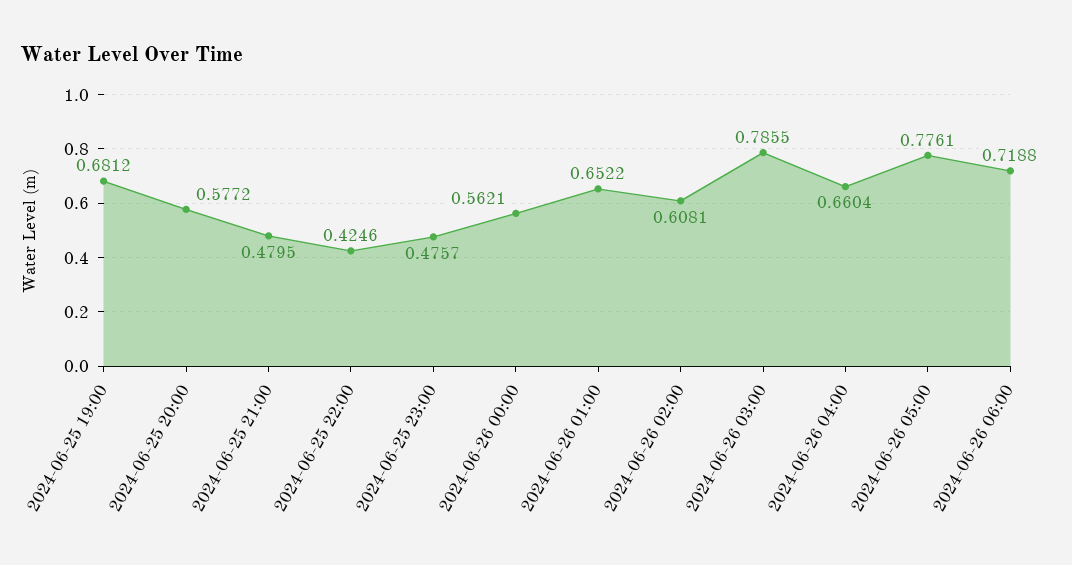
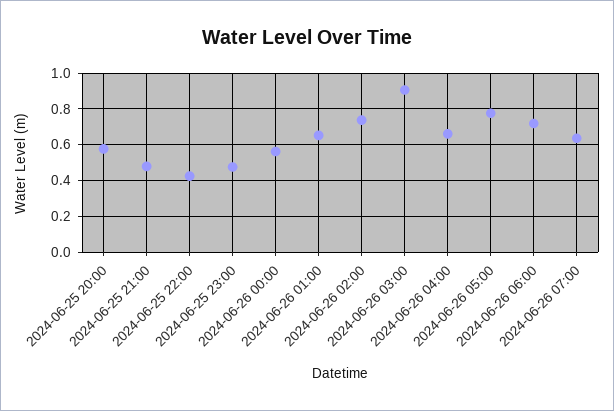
2024-06-25 19:00: 0.6812 -> none
2024-06-26 02:00: 0.6081 -> 0.75
2024-06-26 03:00: 0.7855 -> 0.9
2024-06-26 07:00: none -> 0.65

